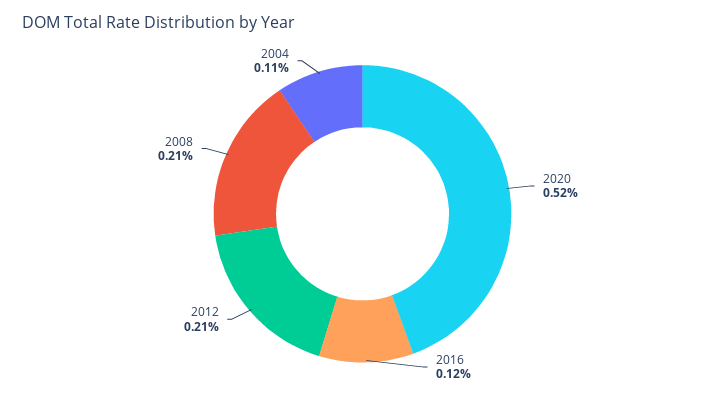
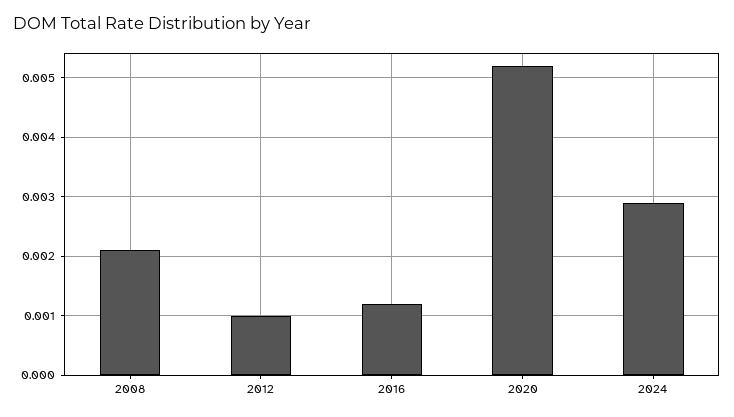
2012: 0.0021 -> 0.001
2004: 0.0011 -> none
2024: none -> 0.003

